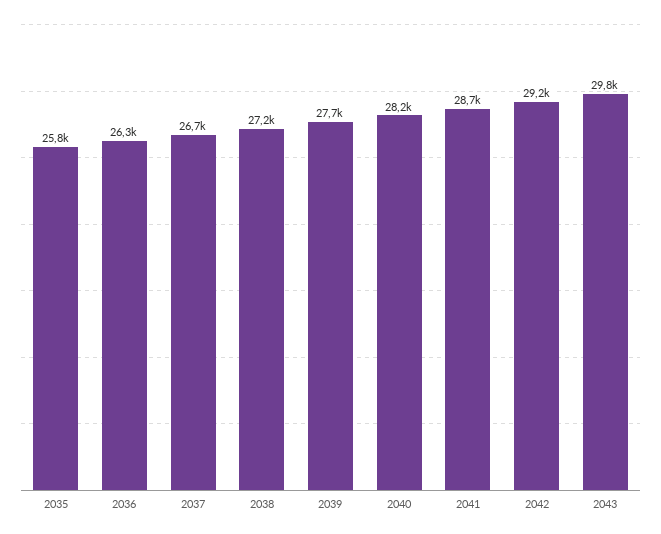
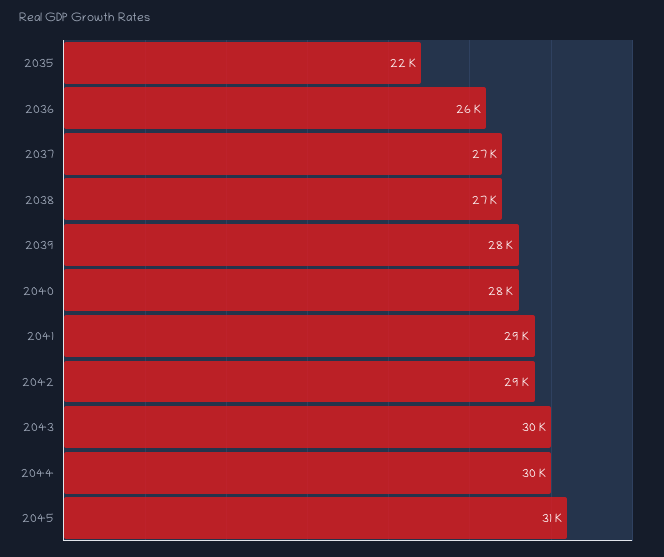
2035: 25800 -> 22000
2044: none -> 30000
2045: none -> 31000

